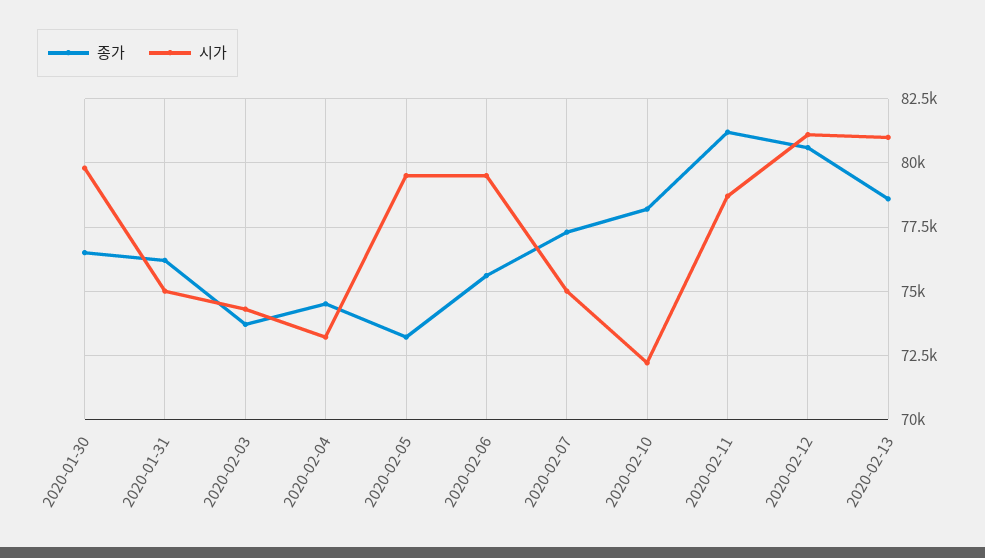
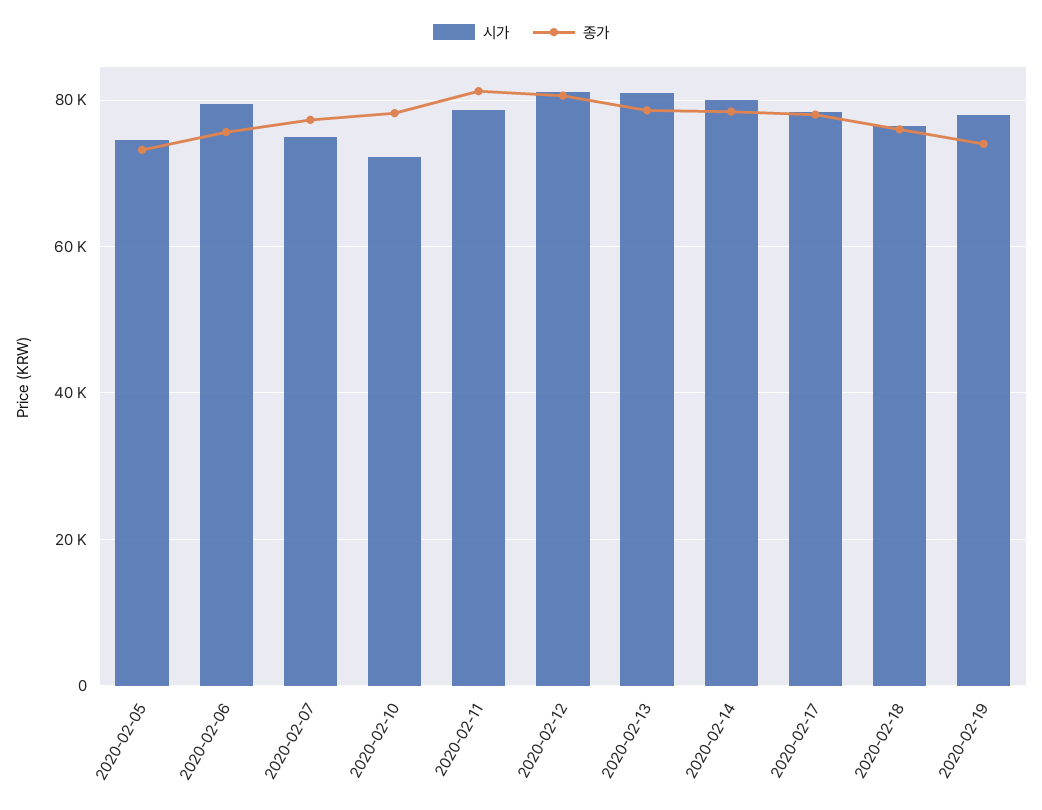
종가, 2020-01-30: 76500 -> none
시가, 2020-01-30: 79750 -> none
종가, 2020-01-31: 76250 -> none
시가, 2020-01-31: 75000 -> none
종가, 2020-02-03: 73750 -> none
시가, 2020-02-03: 74250 -> none
종가, 2020-02-04: 74500 -> none
시가, 2020-02-04: 73250 -> none
시가, 2020-02-05: 79500 -> 74000
시가, 2020-02-14: none -> 80000
종가, 2020-02-14: none -> 78000
시가, 2020-02-17: none -> 78000
종가, 2020-02-17: none -> 78000
시가, 2020-02-18: none -> 76000
종가, 2020-02-18: none -> 76000
시가, 2020-02-19: none -> 78000
종가, 2020-02-19: none -> 74000

